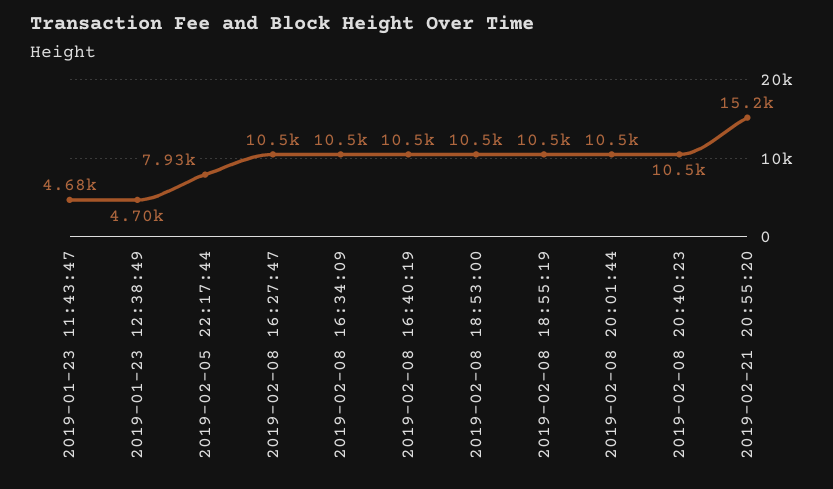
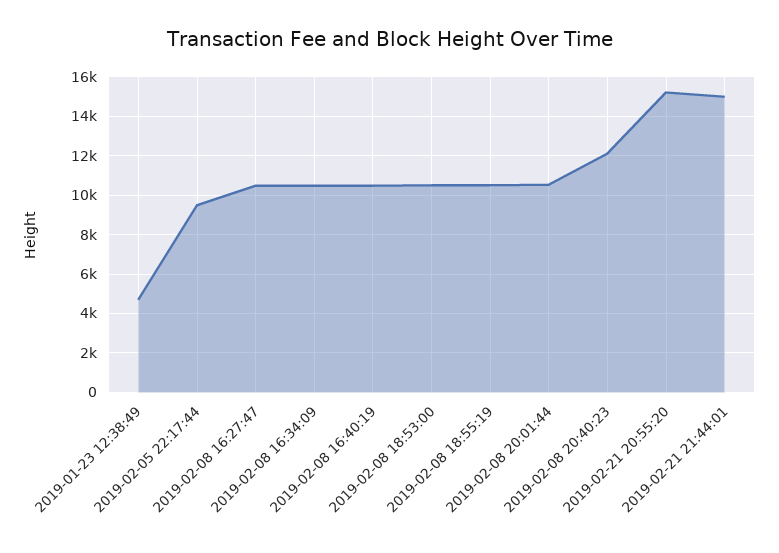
2019-01-23 11:43:47: 4680 -> none
2019-02-05 22:17:44: 7930 -> 9500
2019-02-08 20:40:23: 10500 -> 12000
2019-02-21 21:44:01: none -> 15000

